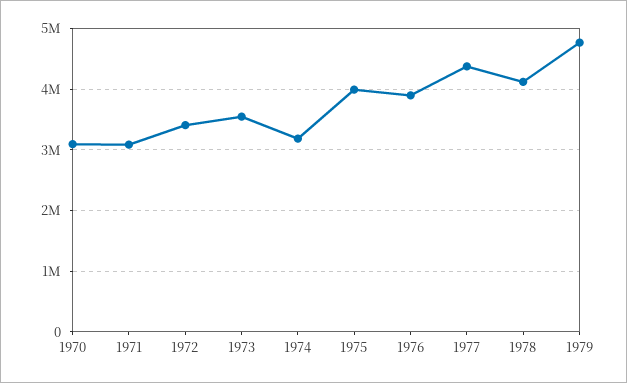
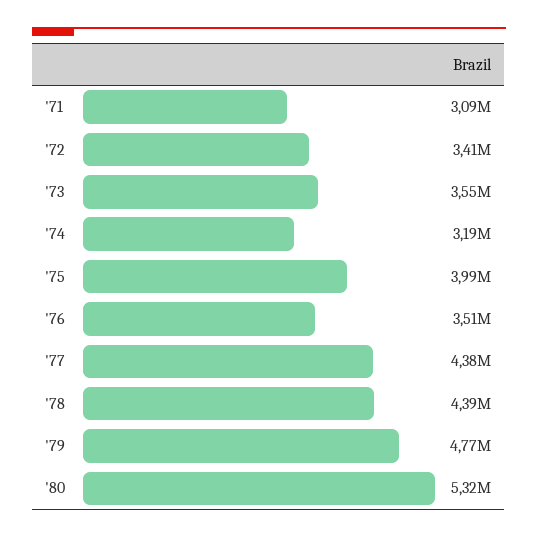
1970: 3100000 -> none
1976: 3900000 -> 3510000
1978: 4100000 -> 4390000
'80: none -> 5320000

